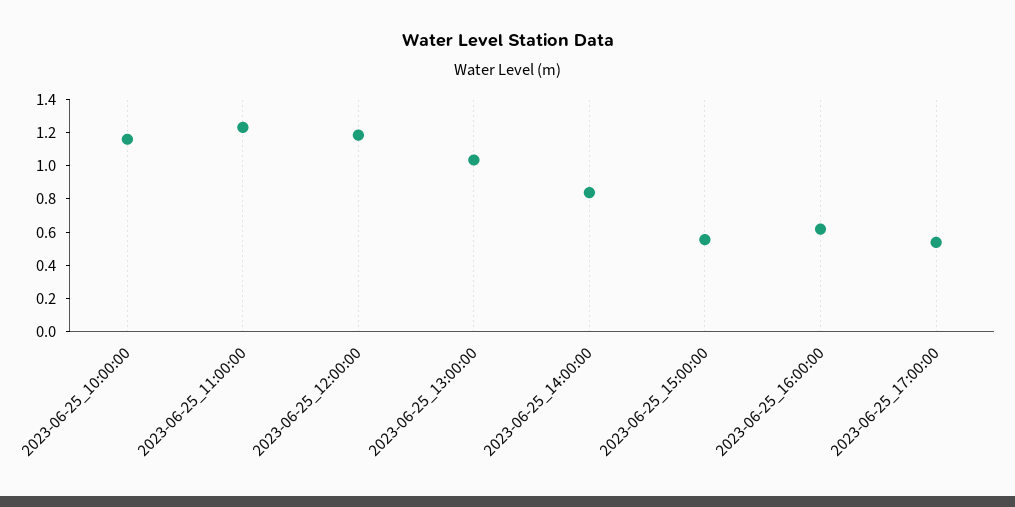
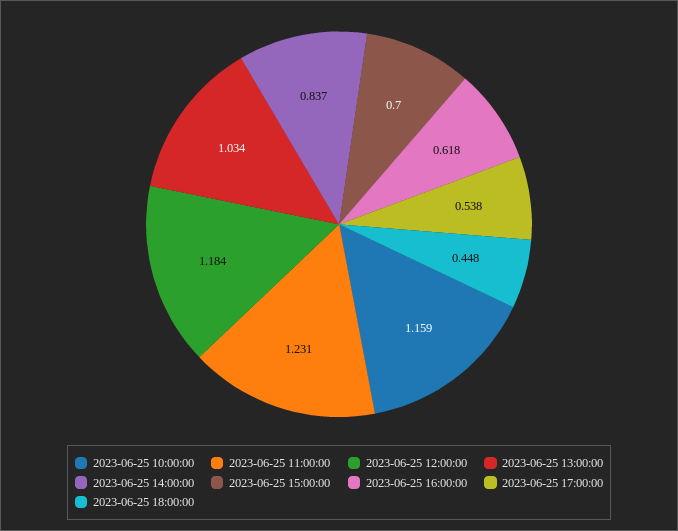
2023-06-25_15:00:00: 0.55 -> 0.7
2023-06-25 18:00:00: none -> 0.448

